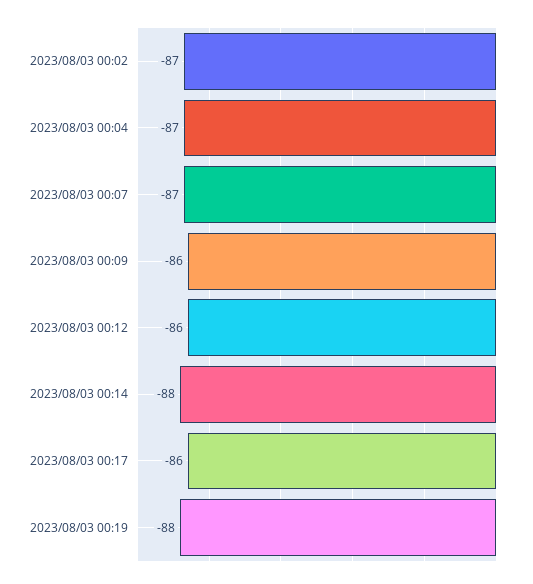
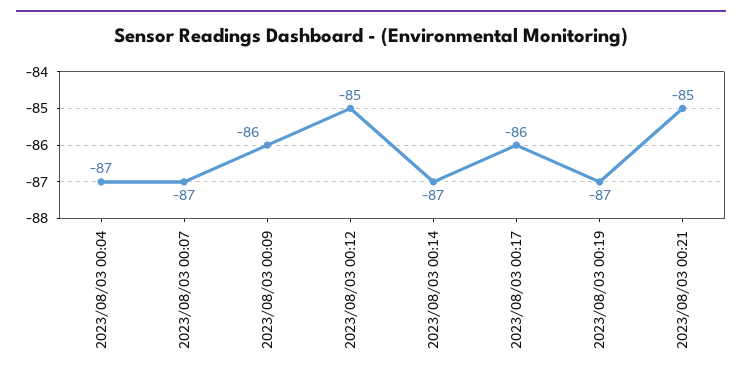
2023/08/03 00:02: -87 -> none
2023/08/03 00:12: -86 -> -85
2023/08/03 00:14: -88 -> -87
2023/08/03 00:19: -88 -> -87
2023/08/03 00:21: none -> -85

